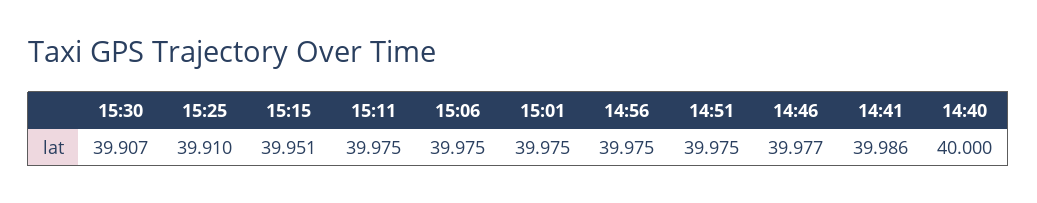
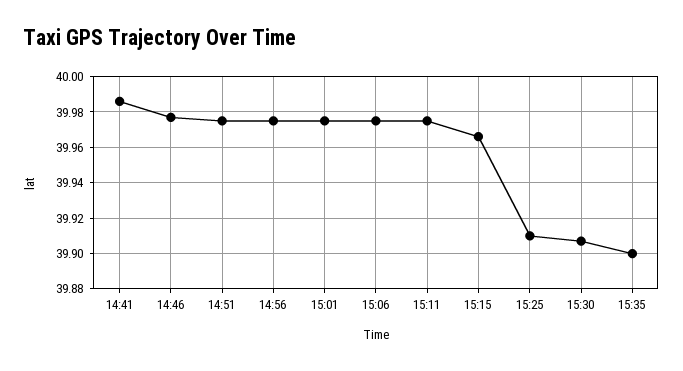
15:15: 39.951 -> 39.965
14:40: 40 -> none
15:35: none -> 39.9

